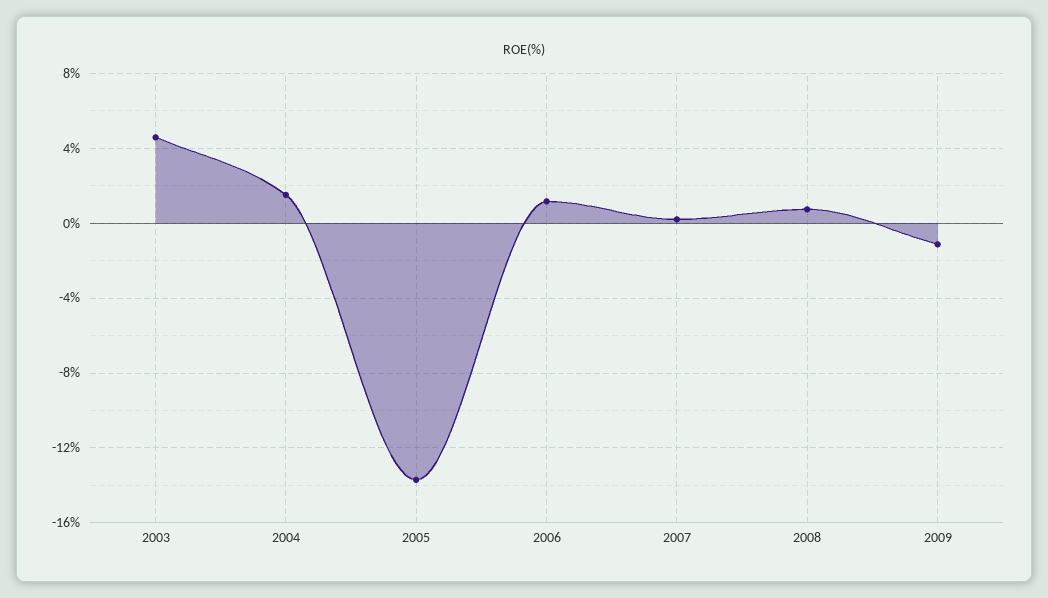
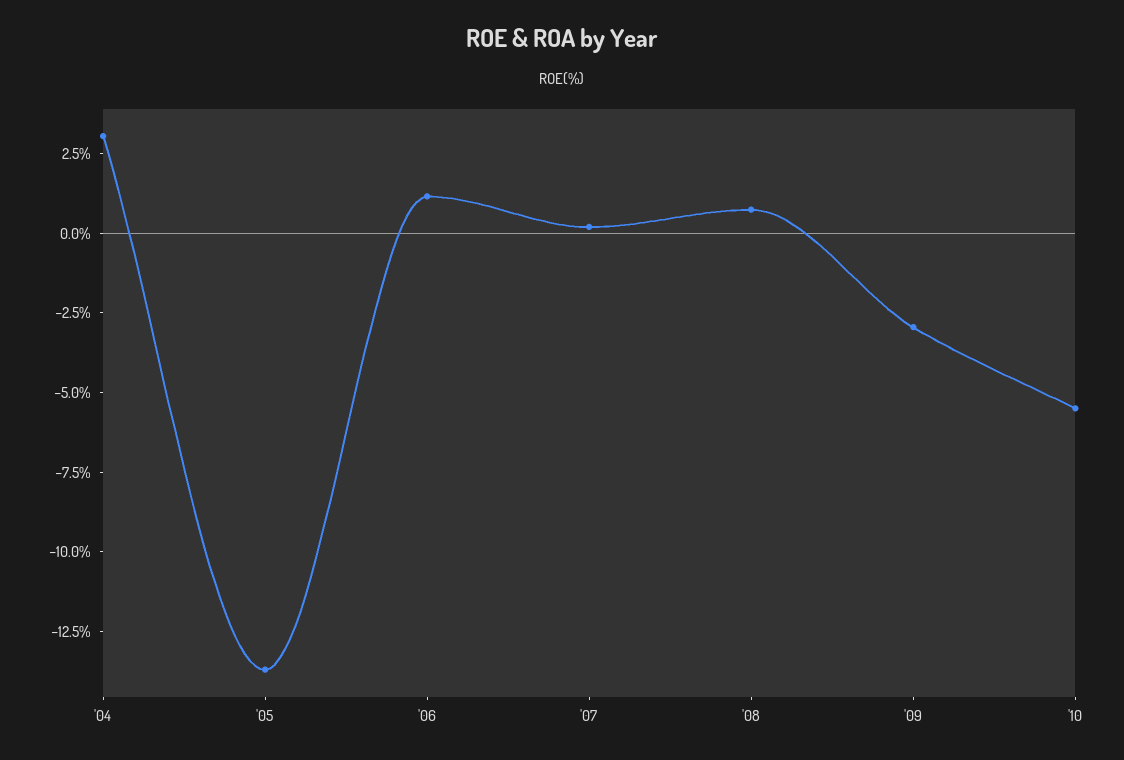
2003: 4.5 -> none
2004: 1.5 -> 3
2009: -1 -> -3
'10: none -> -5.5

